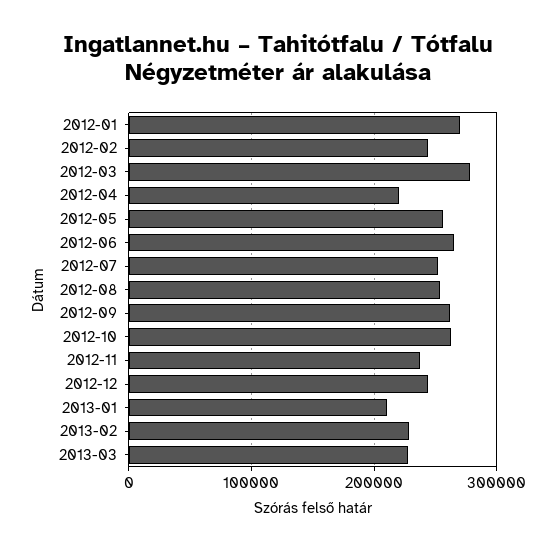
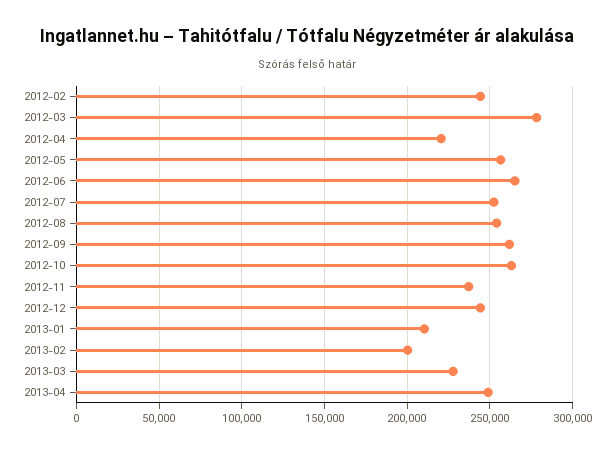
2012-01: 270000 -> none
2013-02: 230000 -> 200000
2013-04: none -> 250000

